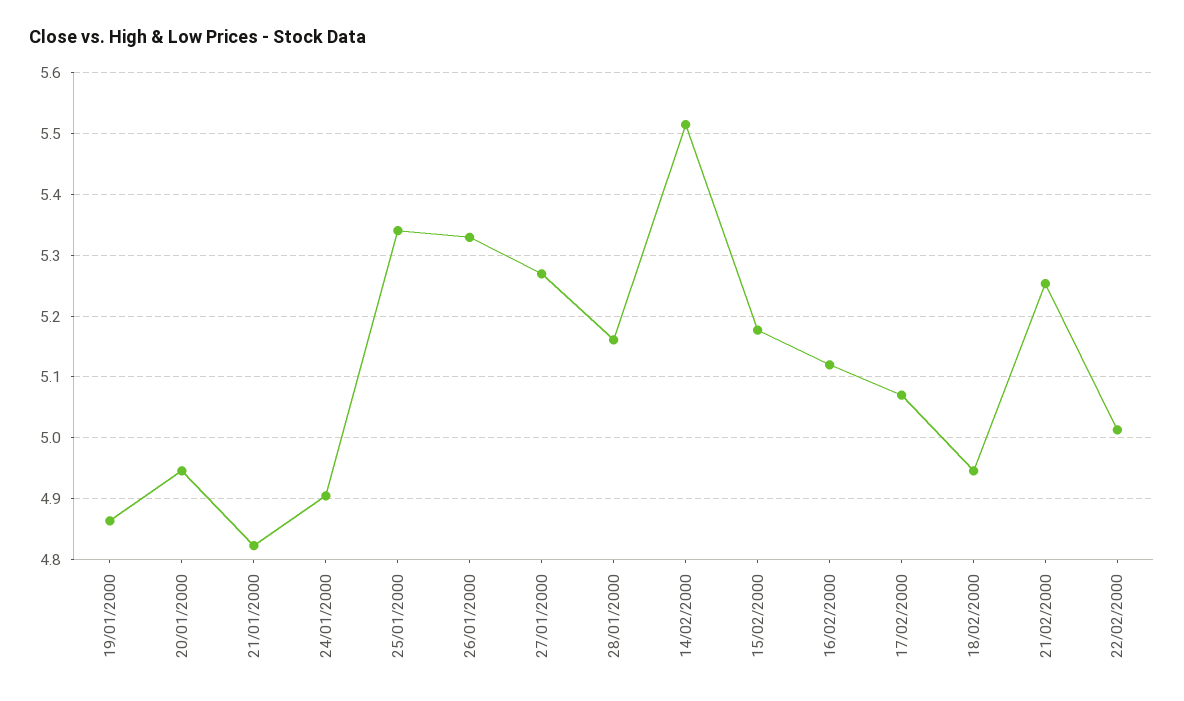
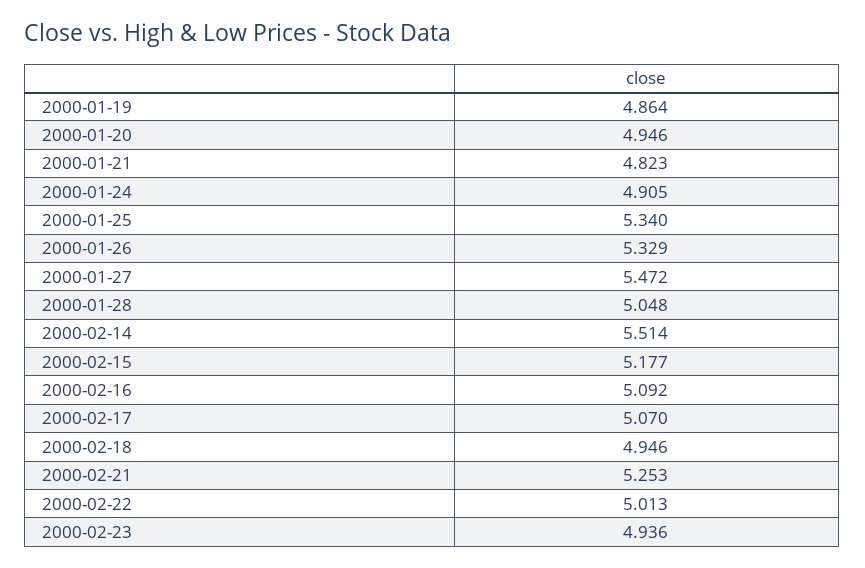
27/01/2000: 5.27 -> 5.472
28/01/2000: 5.16 -> 5.048
16/02/2000: 5.12 -> 5.092
2000-02-23: none -> 4.936

